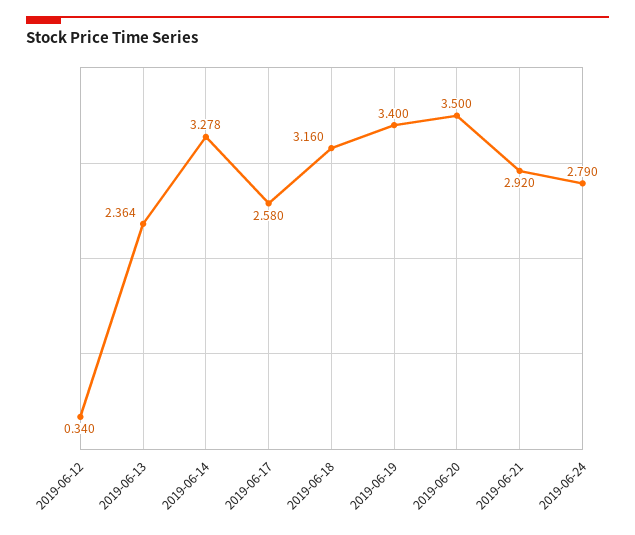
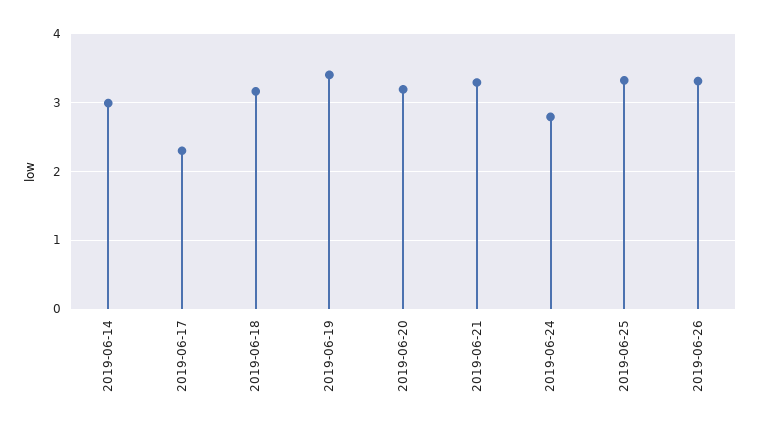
2019-06-12: 0.34 -> none
2019-06-13: 2.364 -> none
2019-06-14: 3.278 -> 3
2019-06-17: 2.58 -> 2.3
2019-06-20: 3.5 -> 3.2
2019-06-21: 2.92 -> 3.3
2019-06-25: none -> 3.3
2019-06-26: none -> 3.3

